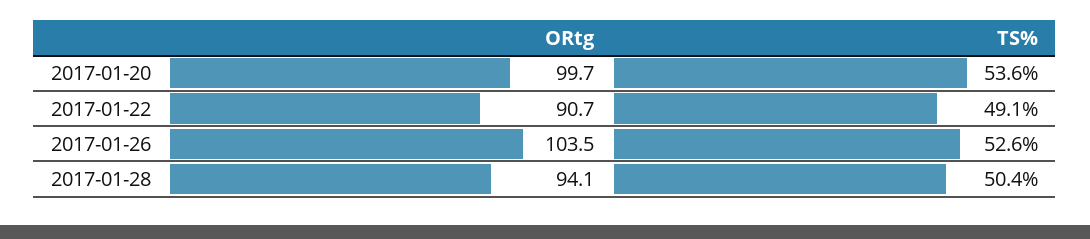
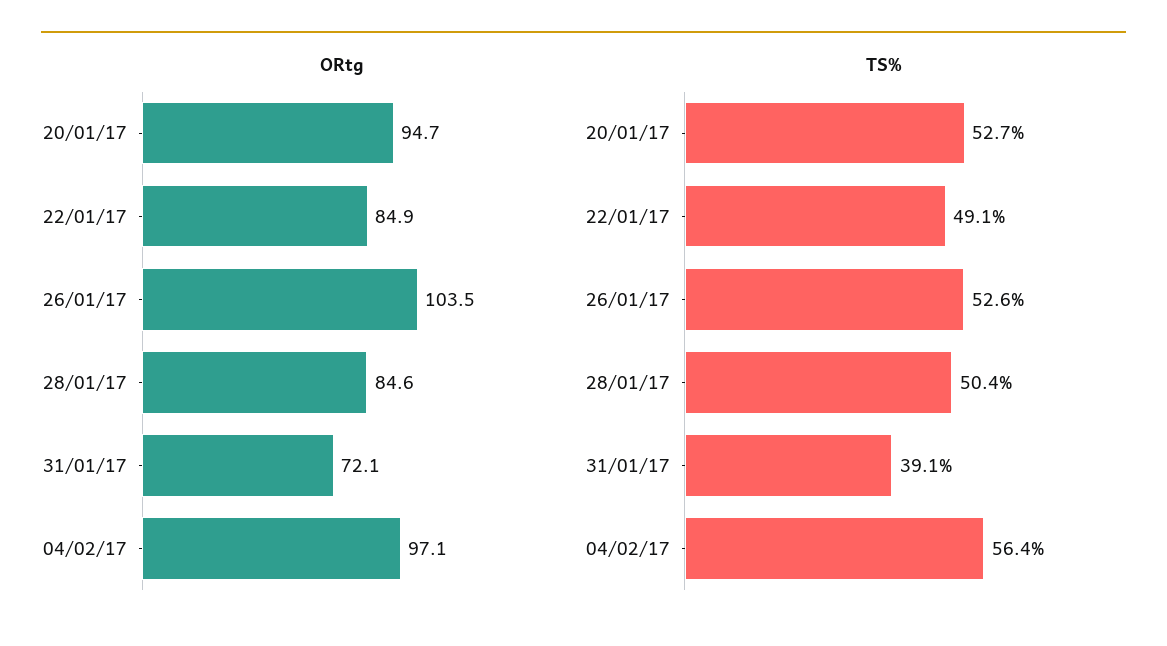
ORtg, 2017-01-20: 99.7 -> 94.7
TS%, 2017-01-20: 53.6 -> 52.7
ORtg, 2017-01-22: 90.7 -> 84.9
ORtg, 2017-01-28: 94.1 -> 84.6
ORtg, 31/01/17: none -> 72.1
ORtg, 04/02/17: none -> 97.1
TS%, 31/01/17: none -> 39.1
TS%, 04/02/17: none -> 56.4

